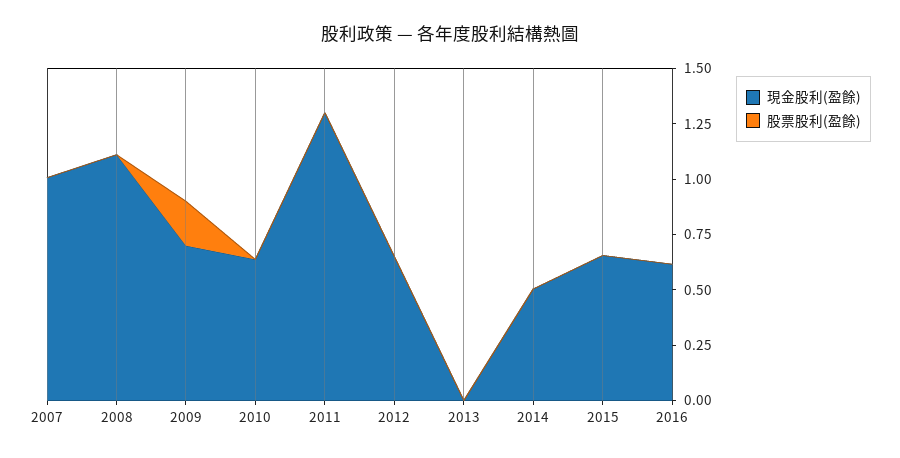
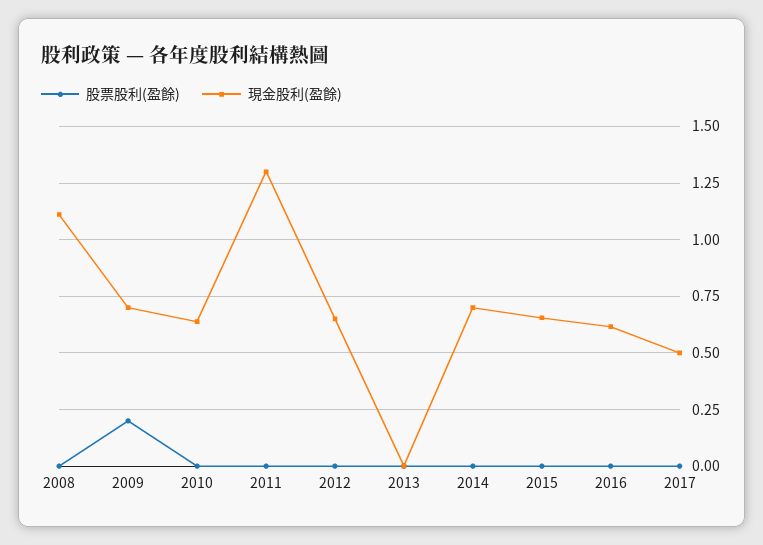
現金股利(盈餘), 2007: 1 -> none
股票股利(盈餘), 2007: 0 -> none
現金股利(盈餘), 2014: 0.5 -> 0.7
股票股利(盈餘), 2017: none -> 0
現金股利(盈餘), 2017: none -> 0.5

